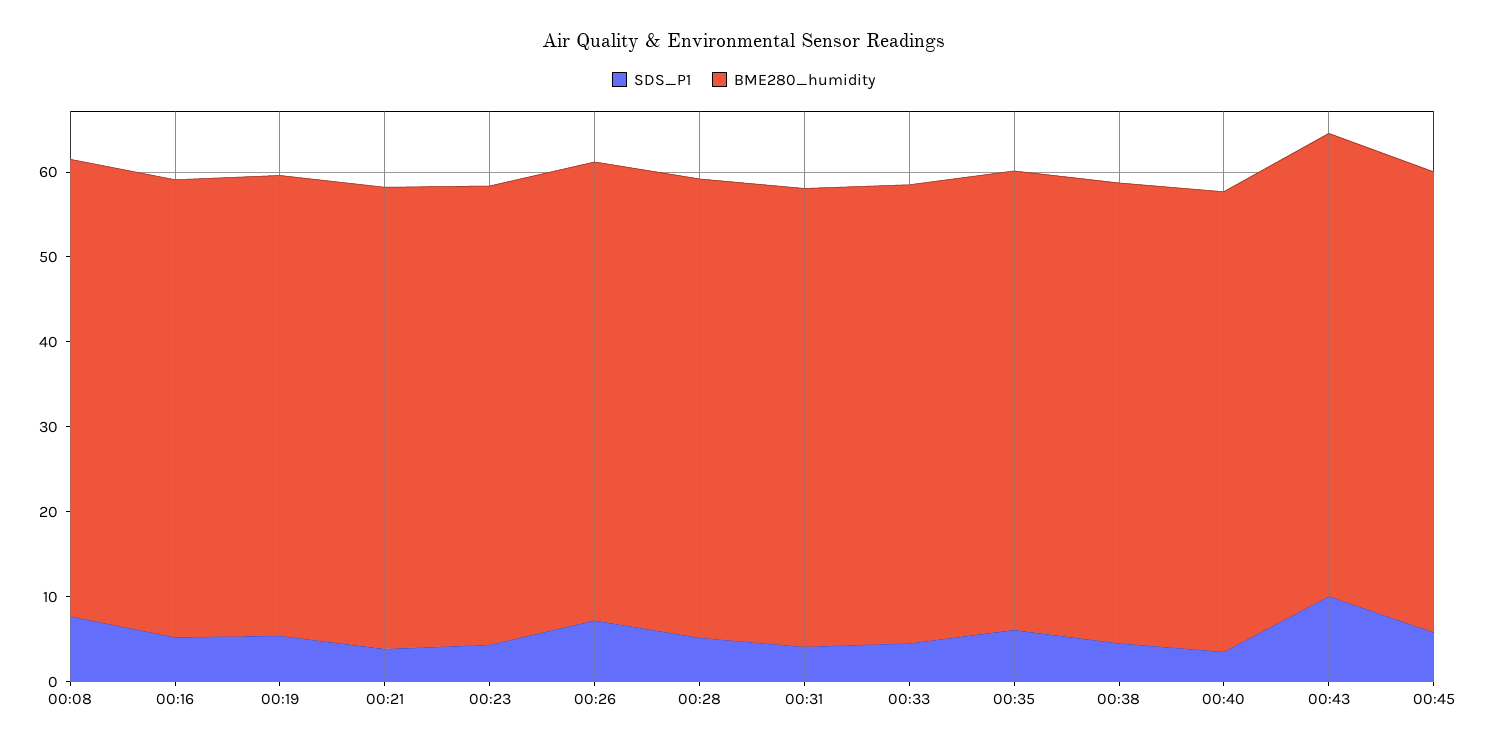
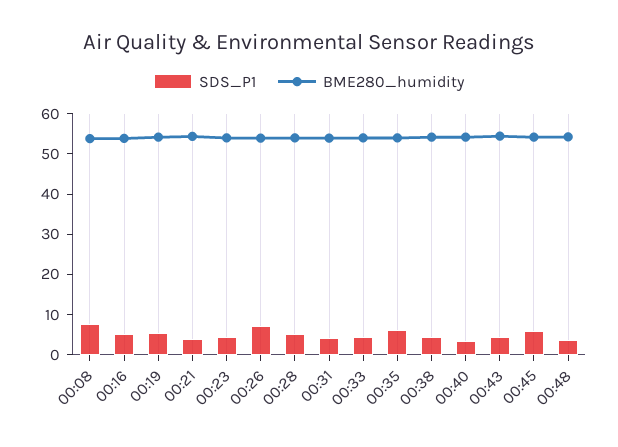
SDS_P1, 00:43: 10 -> 4
SDS_P1, 00:48: none -> 4
BME280_humidity, 00:48: none -> 54

